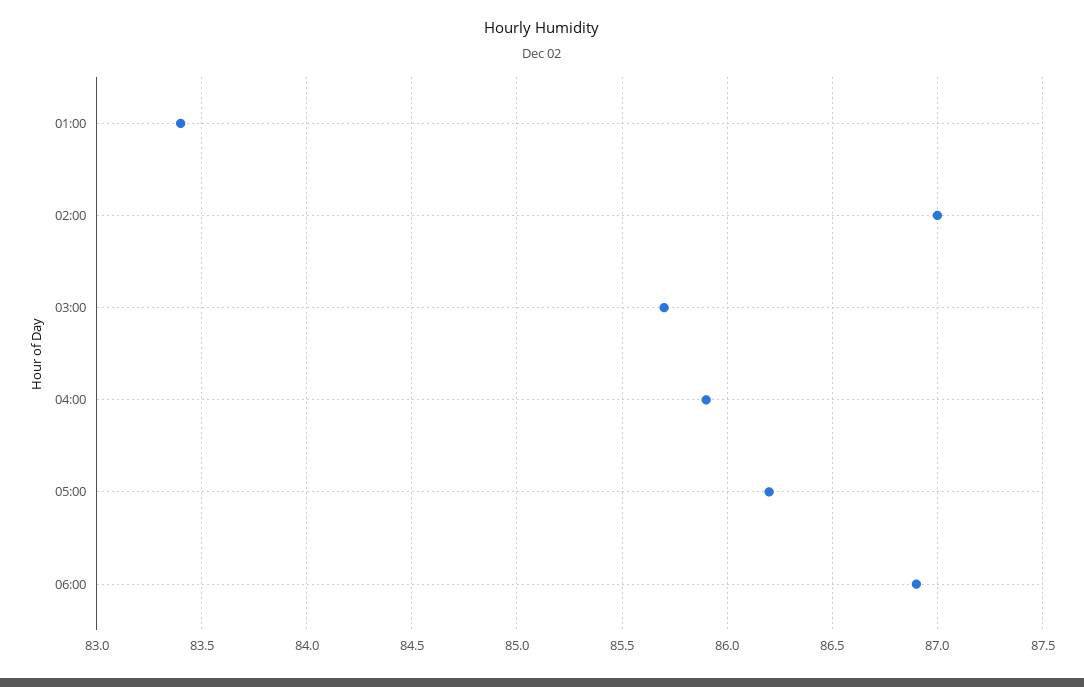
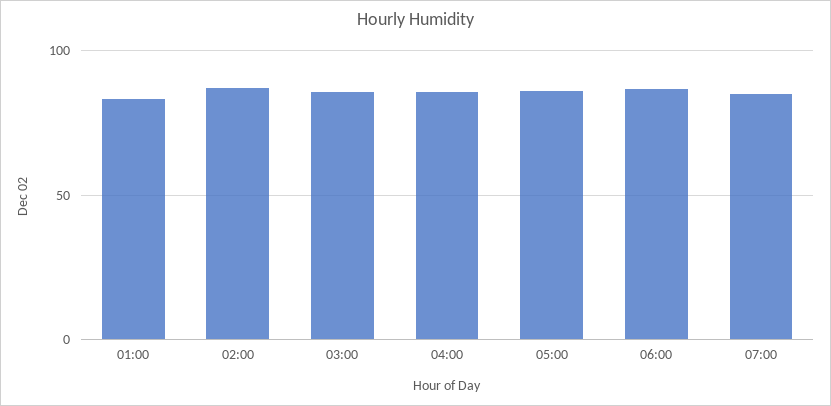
07:00: none -> 85

